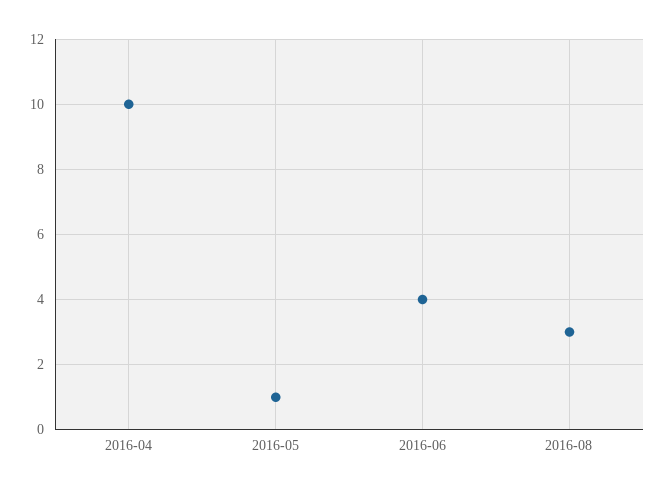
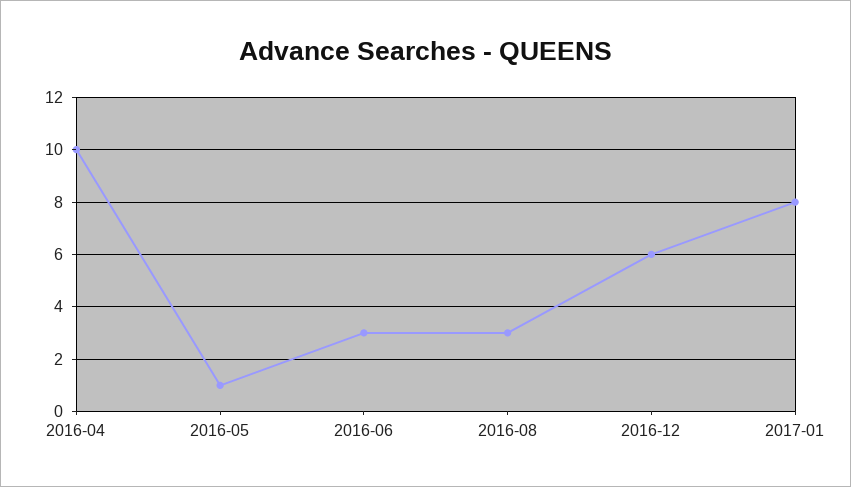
2016-06: 4 -> 3
2016-12: none -> 6
2017-01: none -> 8

